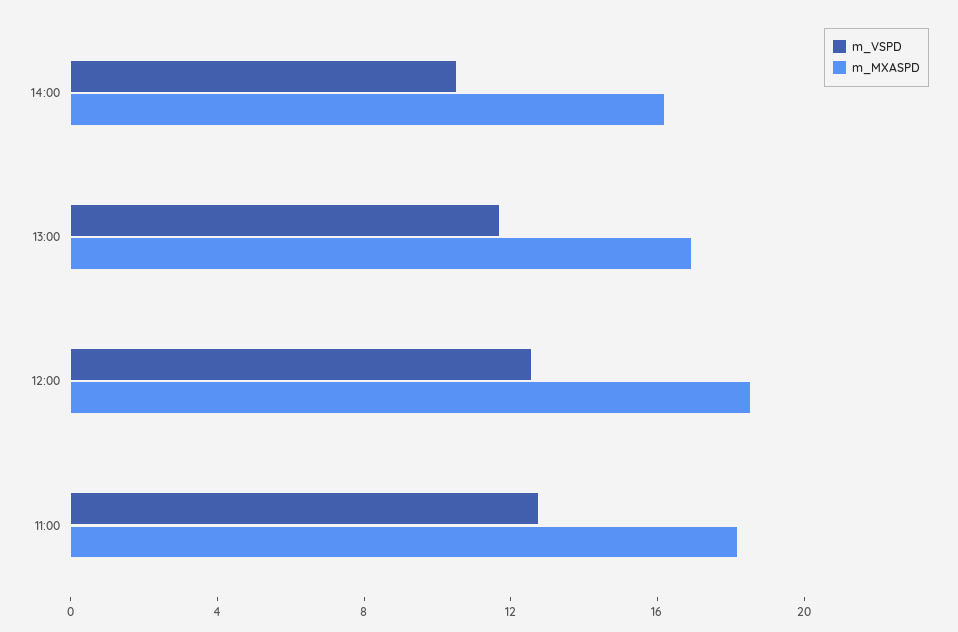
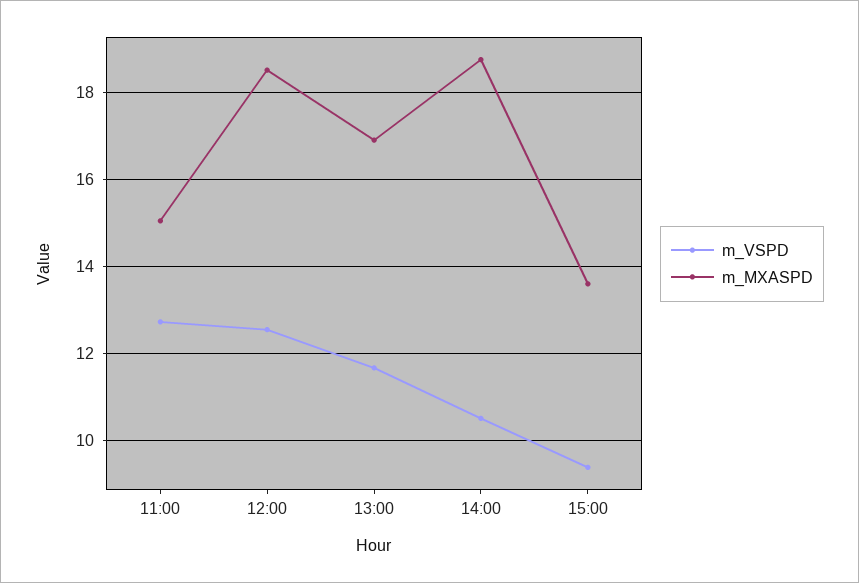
m_MXASPD, 14:00: 16 -> 18.8
m_MXASPD, 11:00: 18 -> 15
m_VSPD, 15:00: none -> 9.4
m_MXASPD, 15:00: none -> 13.6

